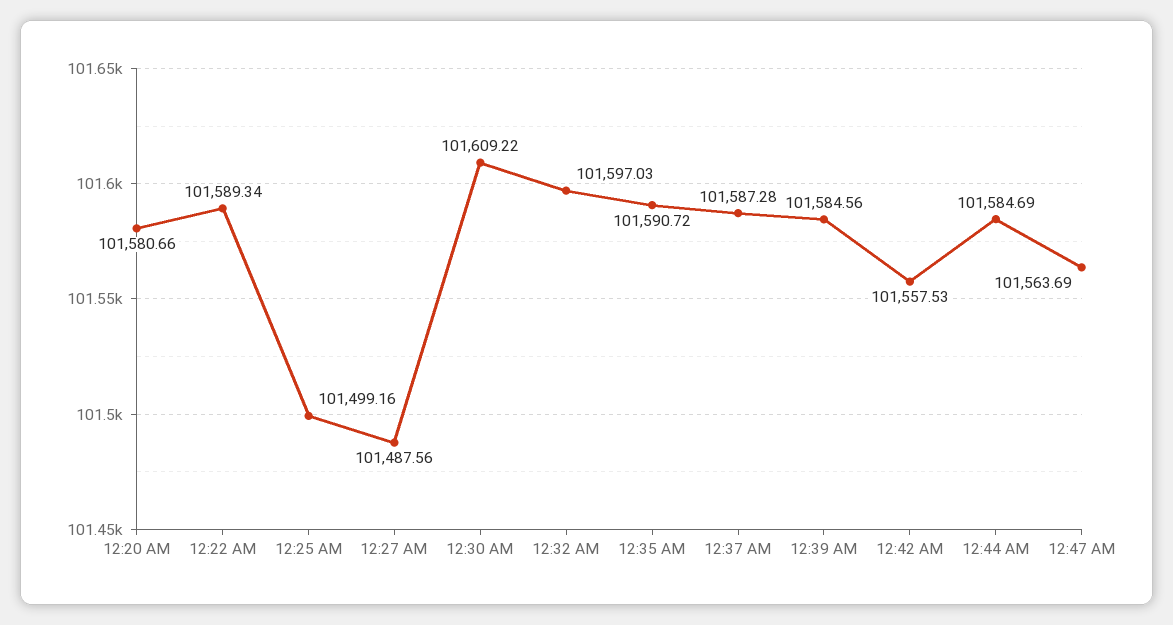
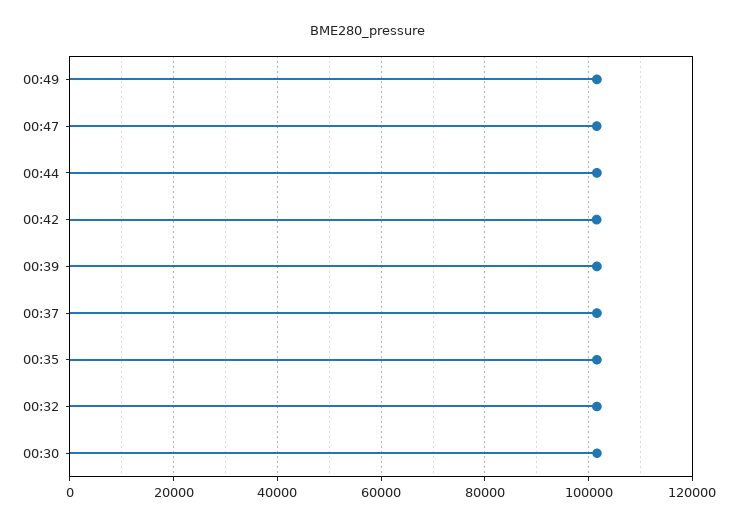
12:20 AM: 101580.66 -> none
12:22 AM: 101589.34 -> none
12:25 AM: 101499.16 -> none
12:27 AM: 101487.56 -> none
00:49: none -> 102000

